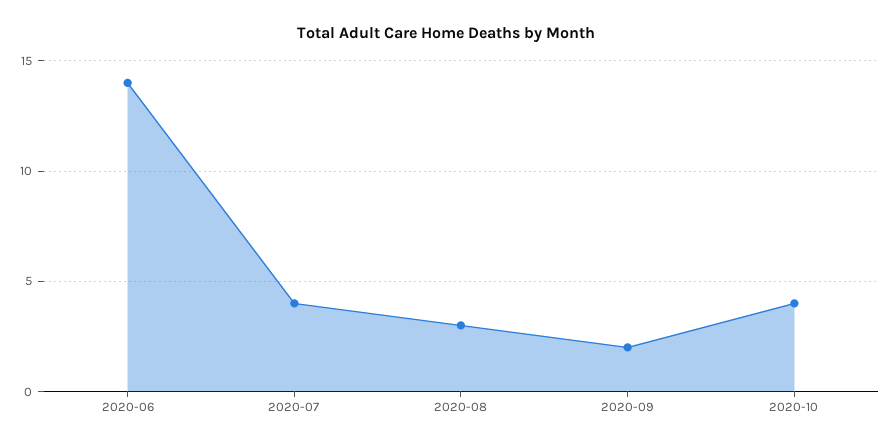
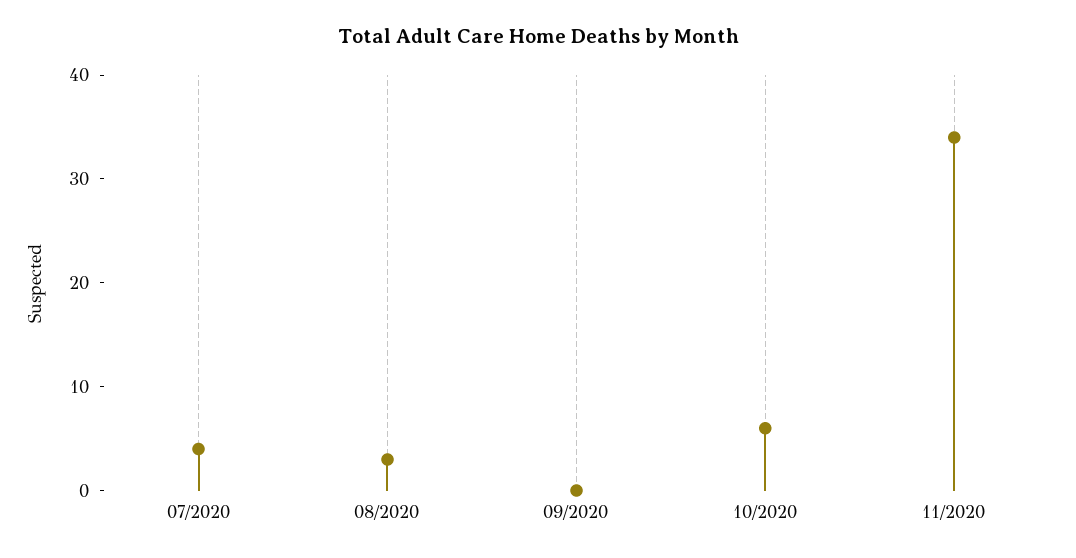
2020-06: 14 -> none
2020-09: 2 -> 0
2020-10: 4 -> 6
11/2020: none -> 34

